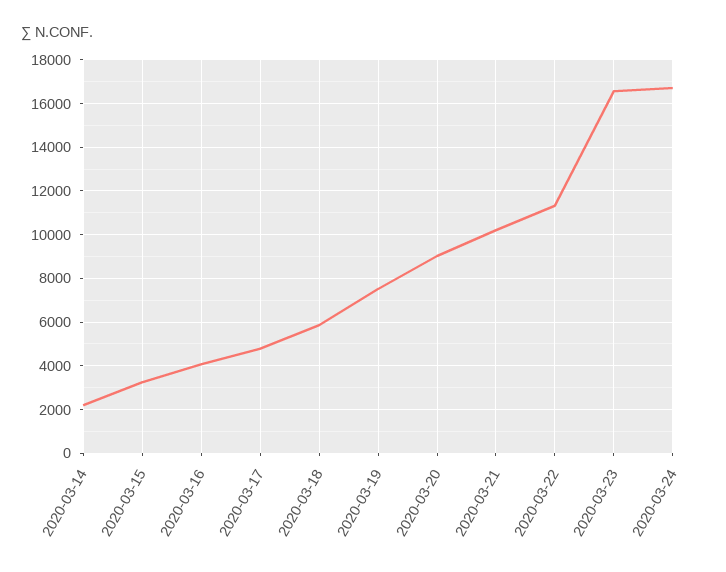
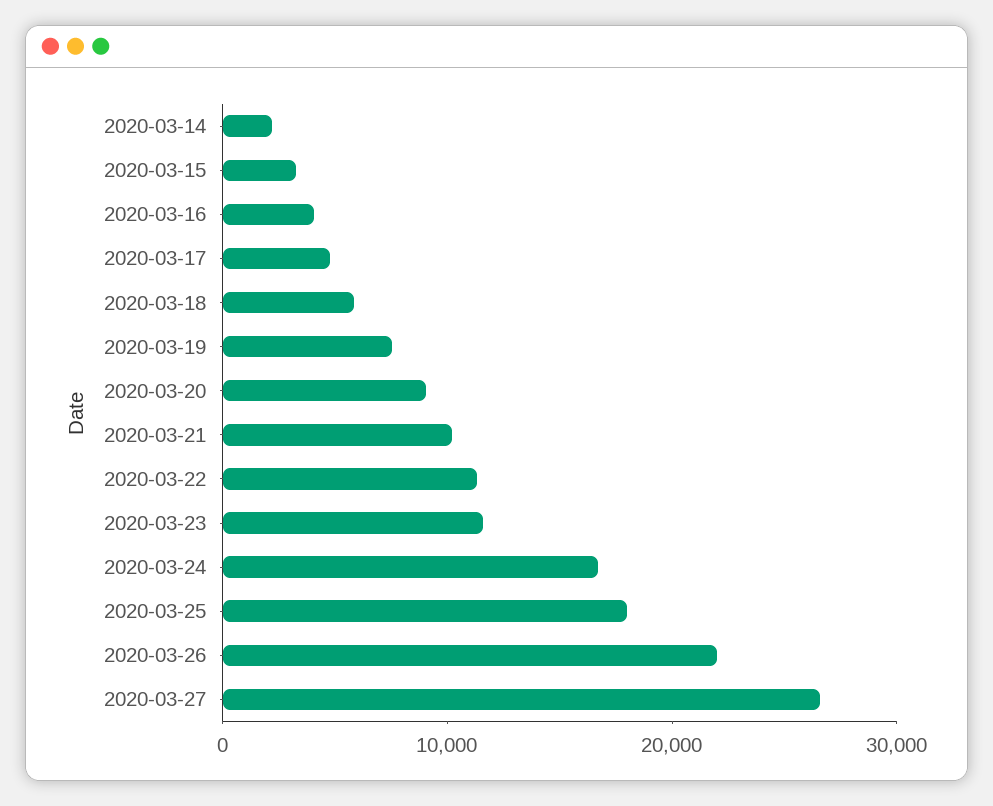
2020-03-23: 16500 -> 12000
2020-03-25: none -> 18000
2020-03-26: none -> 22000
2020-03-27: none -> 26000

